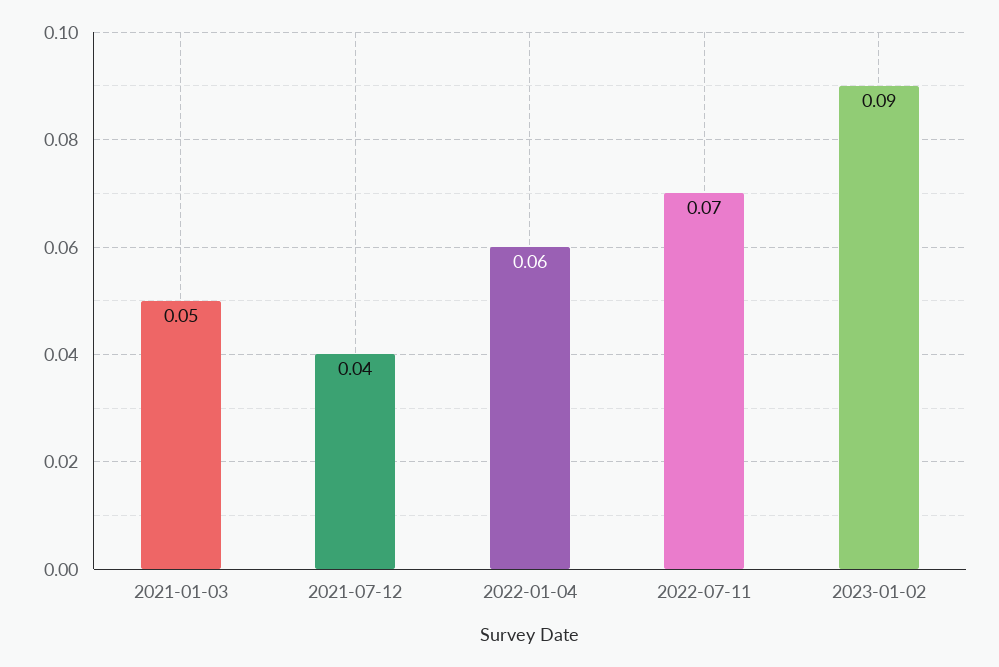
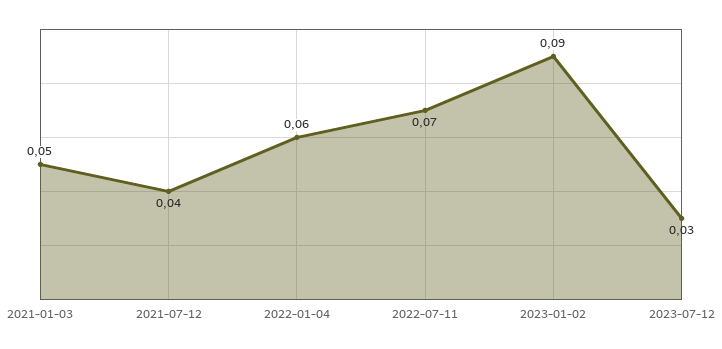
2023-07-12: none -> 0.03

